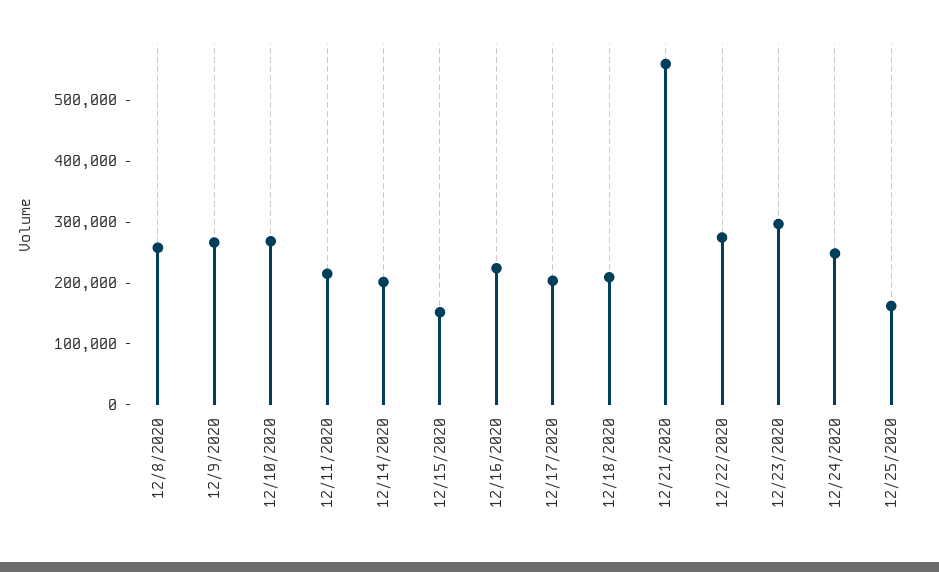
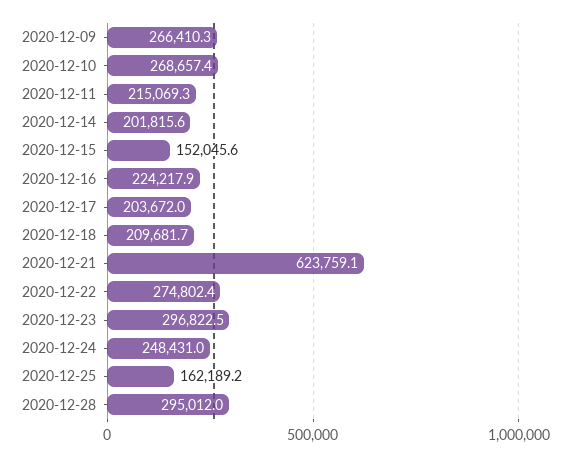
12/8/2020: 260000 -> none
12/21/2020: 560000 -> 623759.1
2020-12-28: none -> 295012

